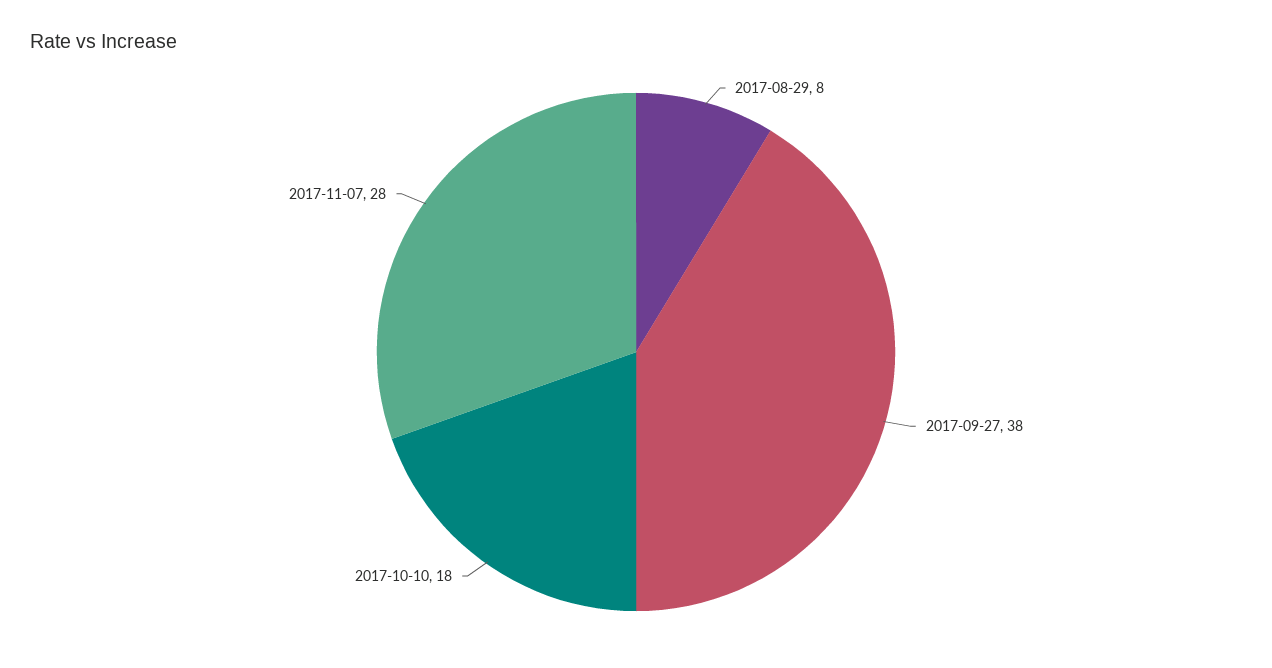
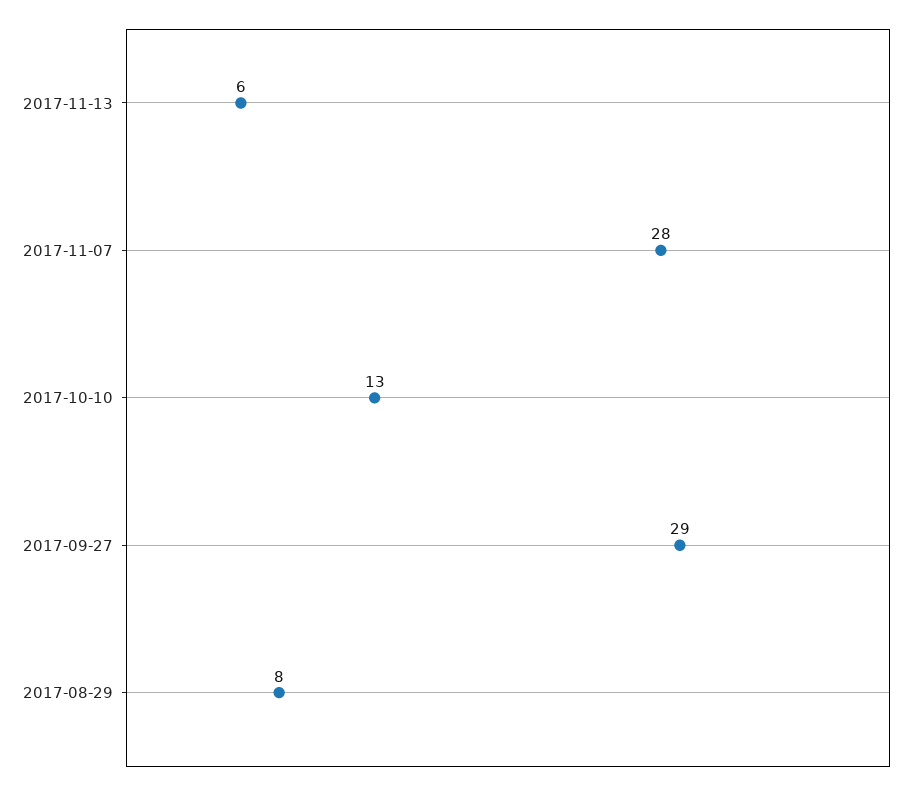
2017-09-27: 38 -> 29
2017-10-10: 18 -> 13
2017-11-13: none -> 6

